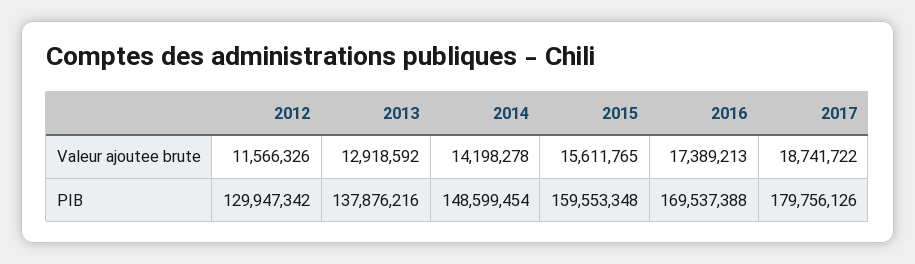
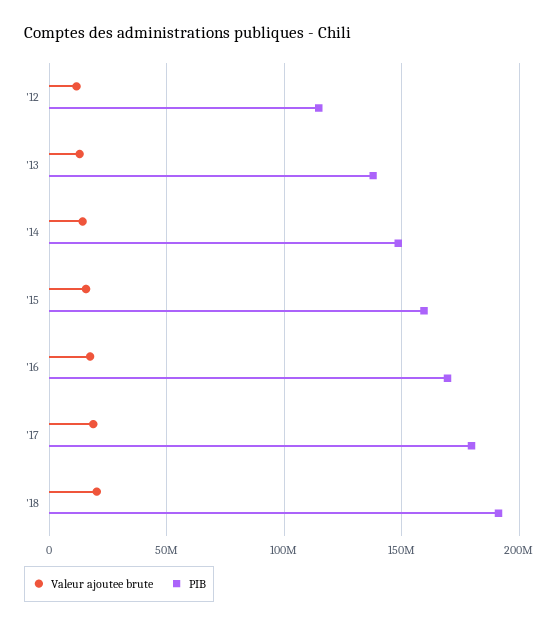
PIB, 2012: 129947342 -> 115000000
Valeur ajoutee brute, '18: none -> 20000000
PIB, '18: none -> 190000000

